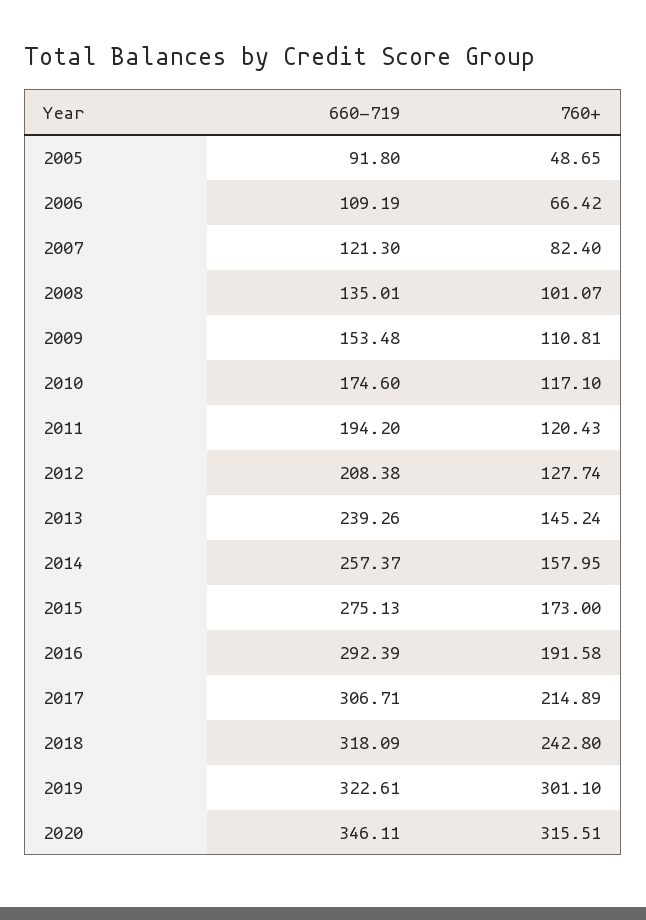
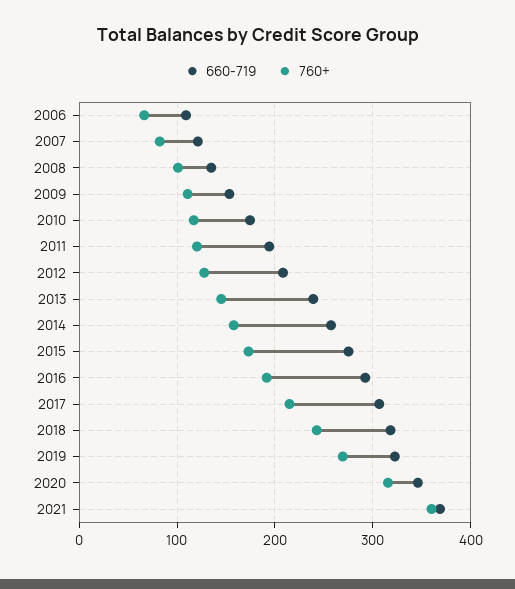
660-719, 2005: 91.8 -> none
760+, 2005: 48.65 -> none
760+, 2019: 301.1 -> 270
660-719, 2021: none -> 370
760+, 2021: none -> 360

